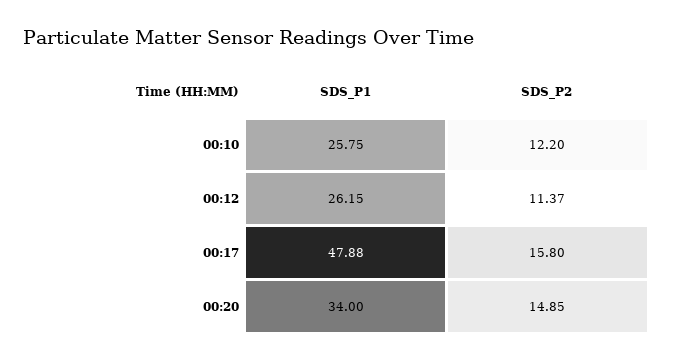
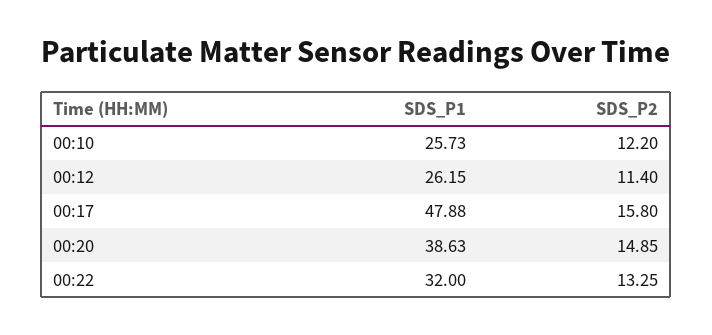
SDS_P1, 00:10: 25.75 -> 25.73
SDS_P2, 00:12: 11.37 -> 11.4
SDS_P1, 00:20: 34 -> 38.63
SDS_P1, 00:22: none -> 32
SDS_P2, 00:22: none -> 13.25

